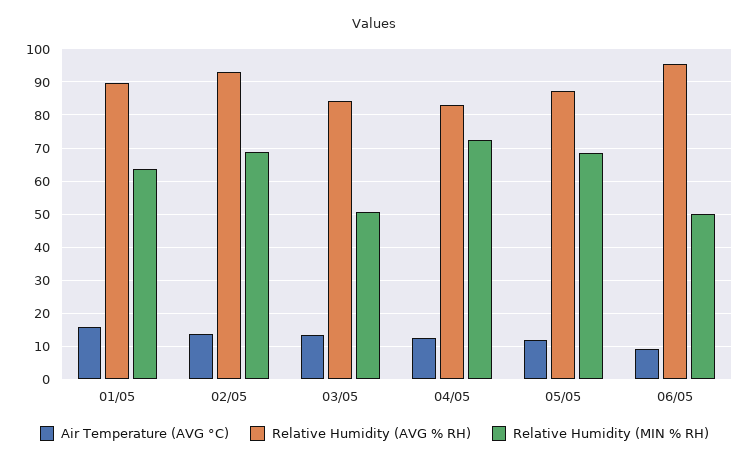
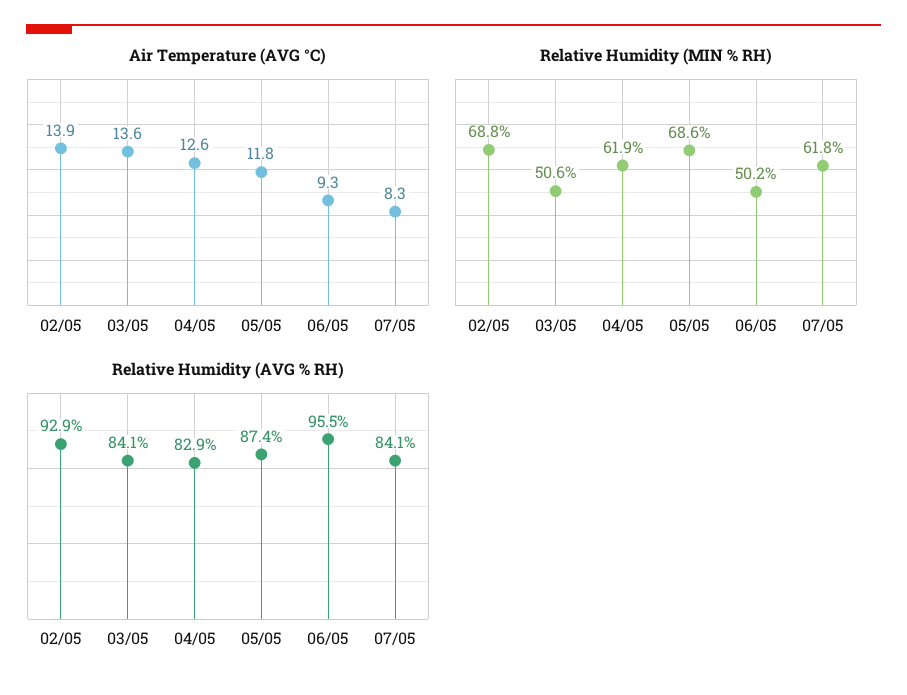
Air Temperature (AVG °C), 01/05: 16 -> none
Relative Humidity (AVG % RH), 01/05: 90 -> none
Relative Humidity (MIN % RH), 01/05: 64 -> none
Relative Humidity (MIN % RH), 04/05: 72 -> 61.9
Air Temperature (AVG °C), 07/05: none -> 8.3
Relative Humidity (MIN % RH), 07/05: none -> 61.8
Relative Humidity (AVG % RH), 07/05: none -> 84.1

